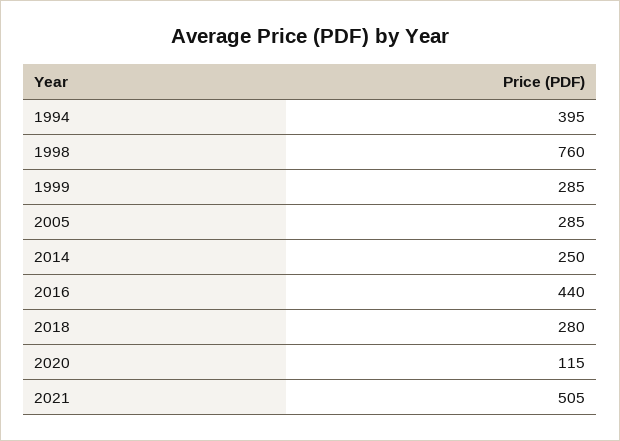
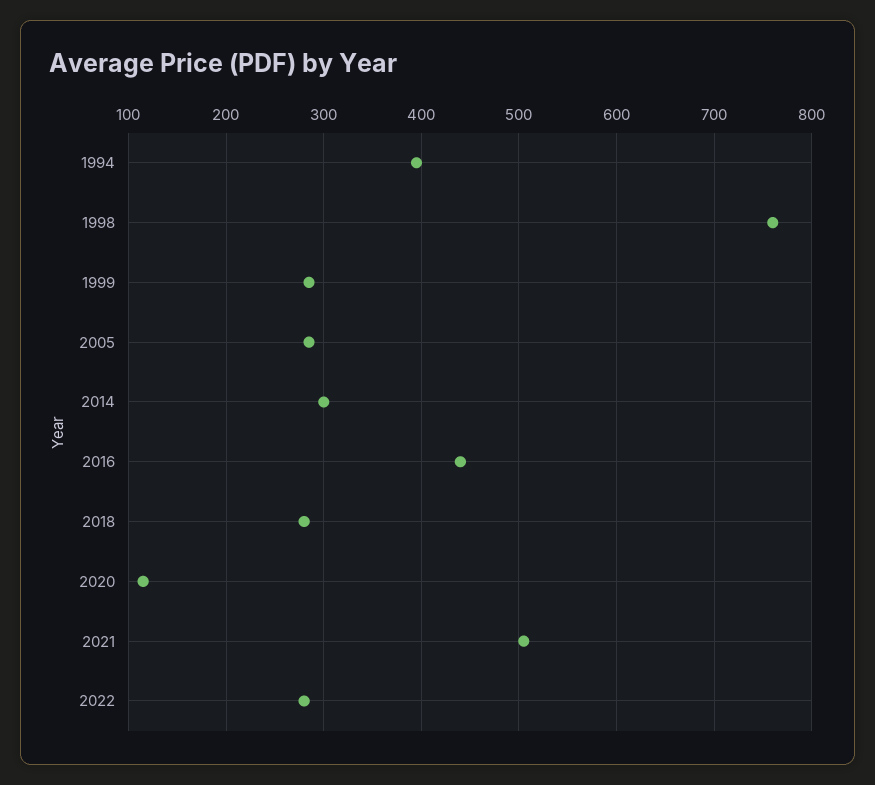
2014: 250 -> 300
2022: none -> 280

